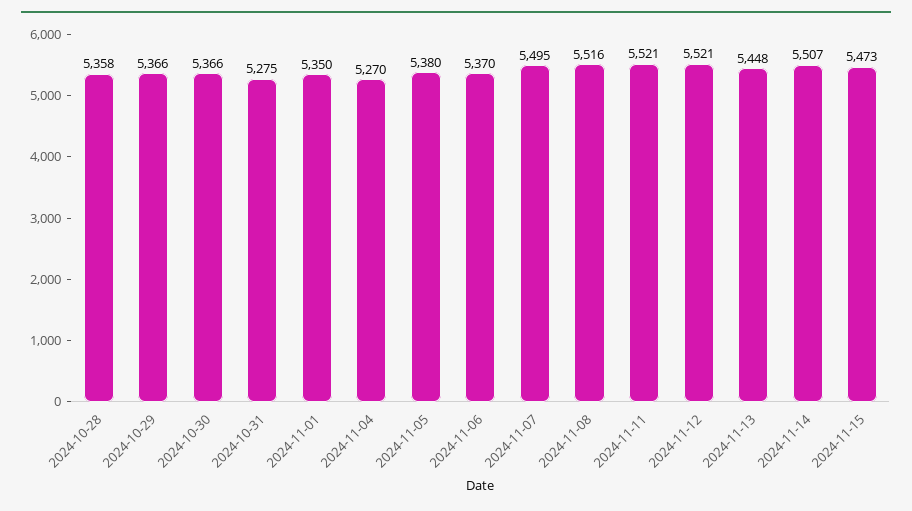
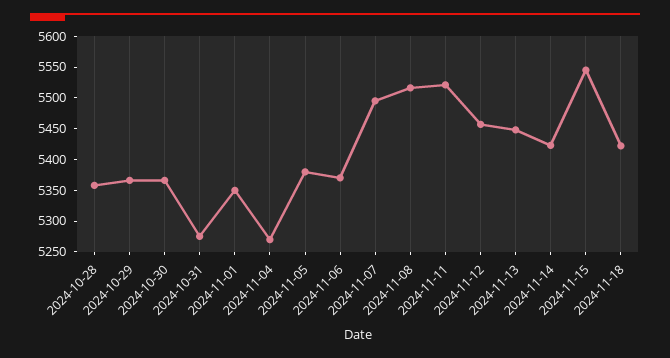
2024-11-12: 5521 -> 5450
2024-11-14: 5507 -> 5425
2024-11-15: 5473 -> 5550
2024-11-18: none -> 5425

